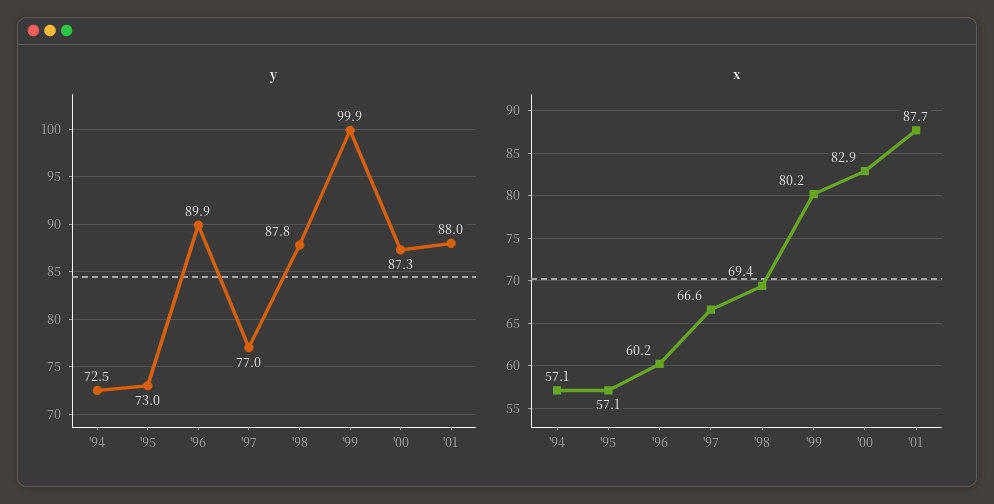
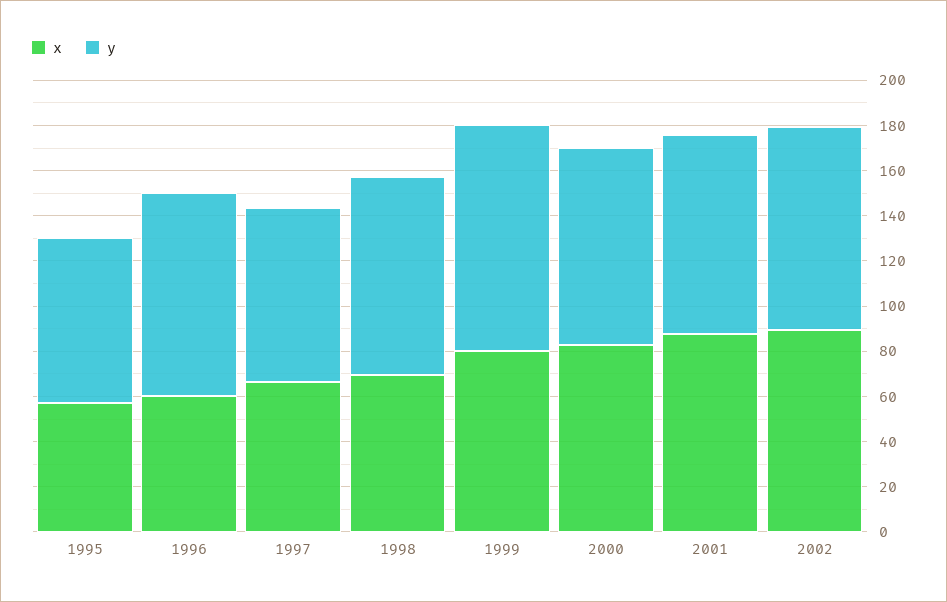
y, '94: 72.5 -> none
x, '94: 57.1 -> none
x, 2002: none -> 90
y, 2002: none -> 90

